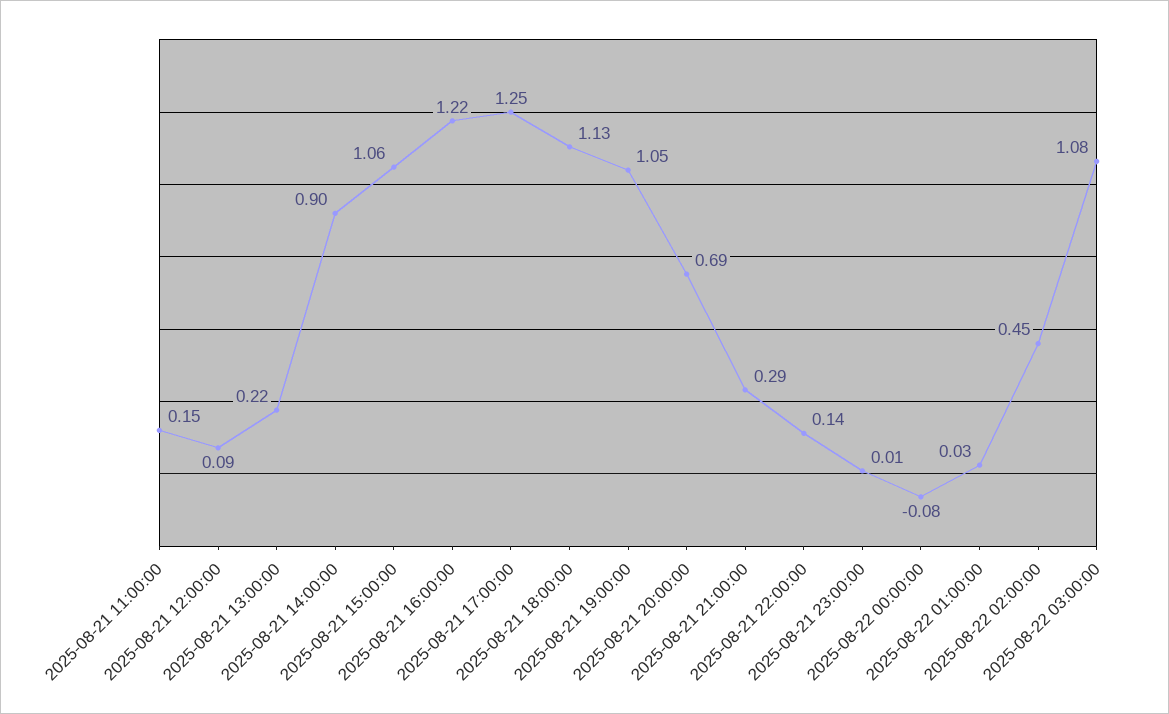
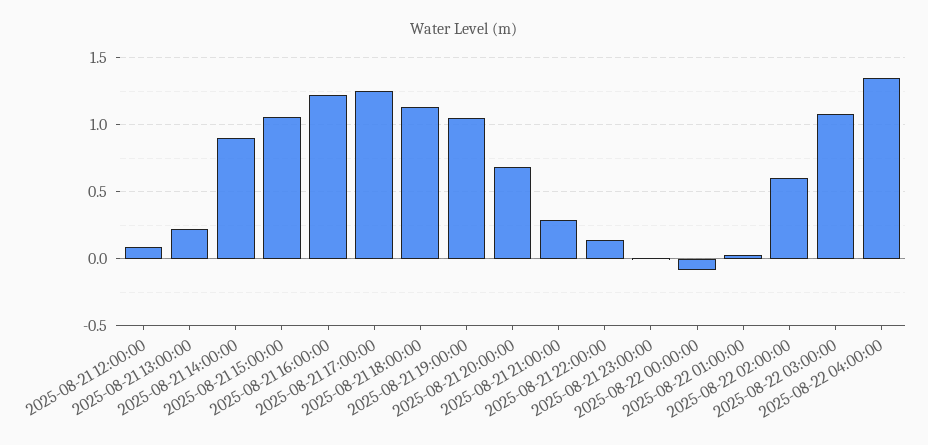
2025-08-21 11:00:00: 0.15 -> none
2025-08-22 02:00:00: 0.45 -> 0.6
2025-08-22 04:00:00: none -> 1.35

